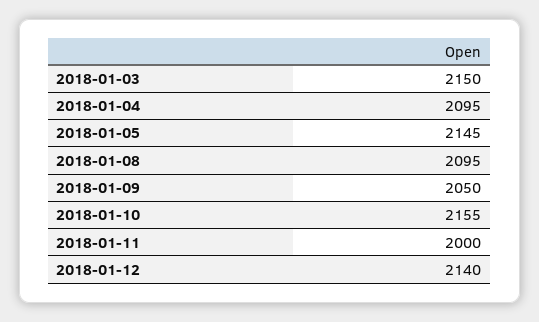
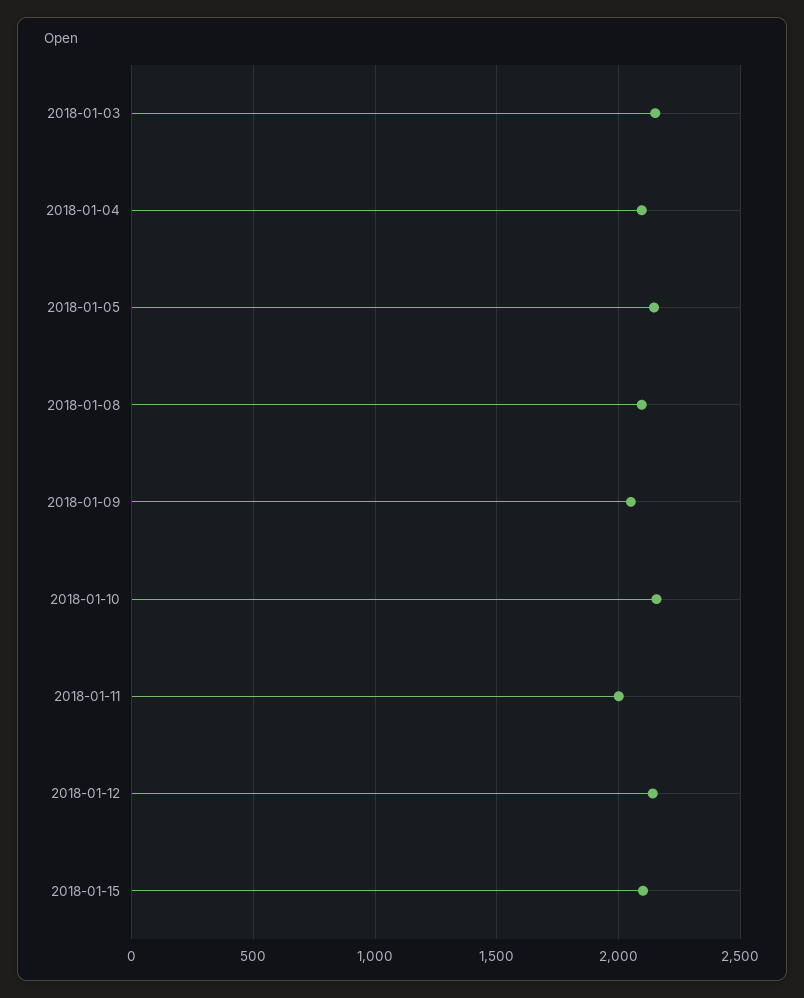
2018-01-15: none -> 2100

